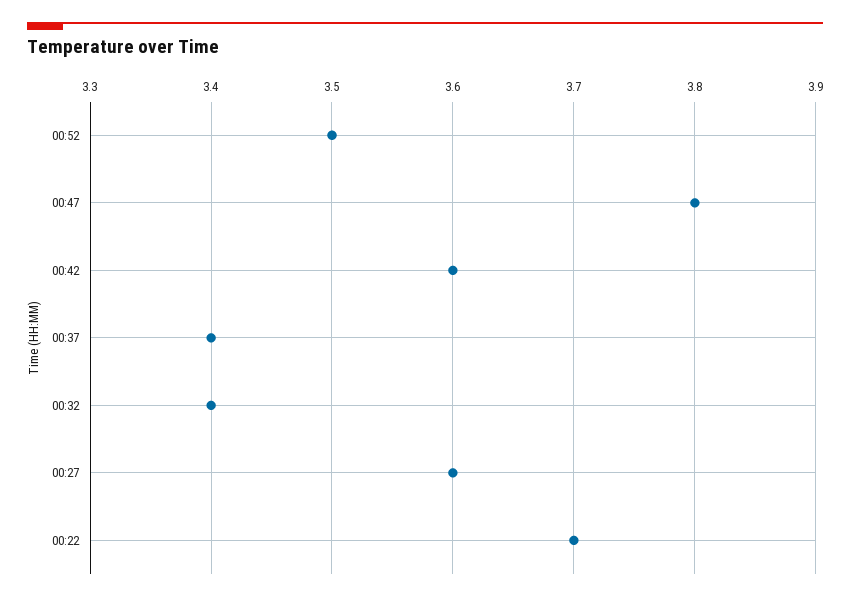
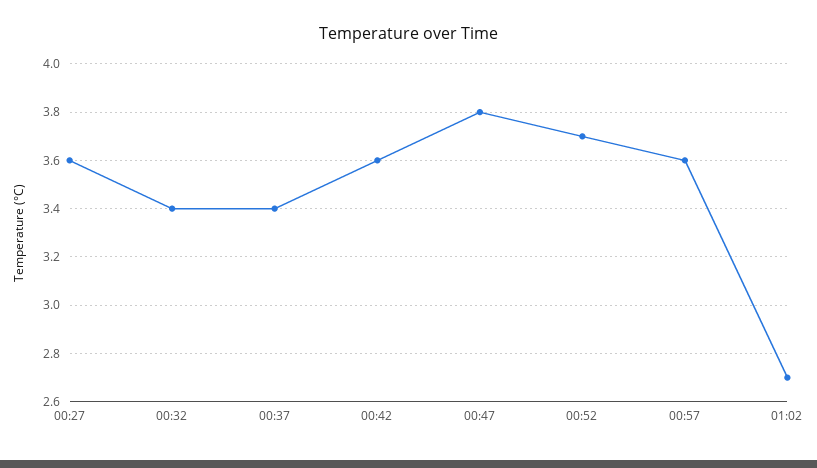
00:52: 3.5 -> 3.7
00:22: 3.7 -> none
00:57: none -> 3.6
01:02: none -> 2.7

